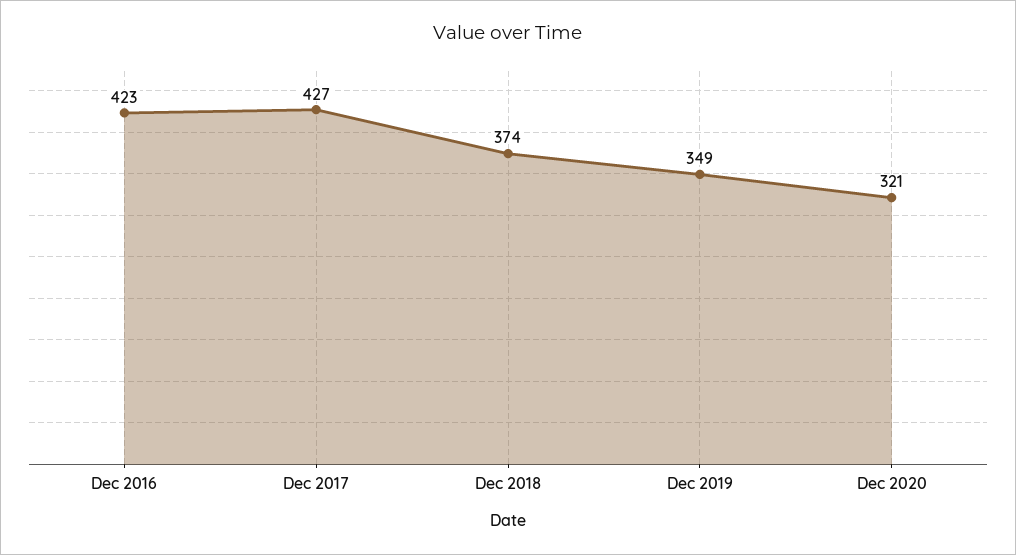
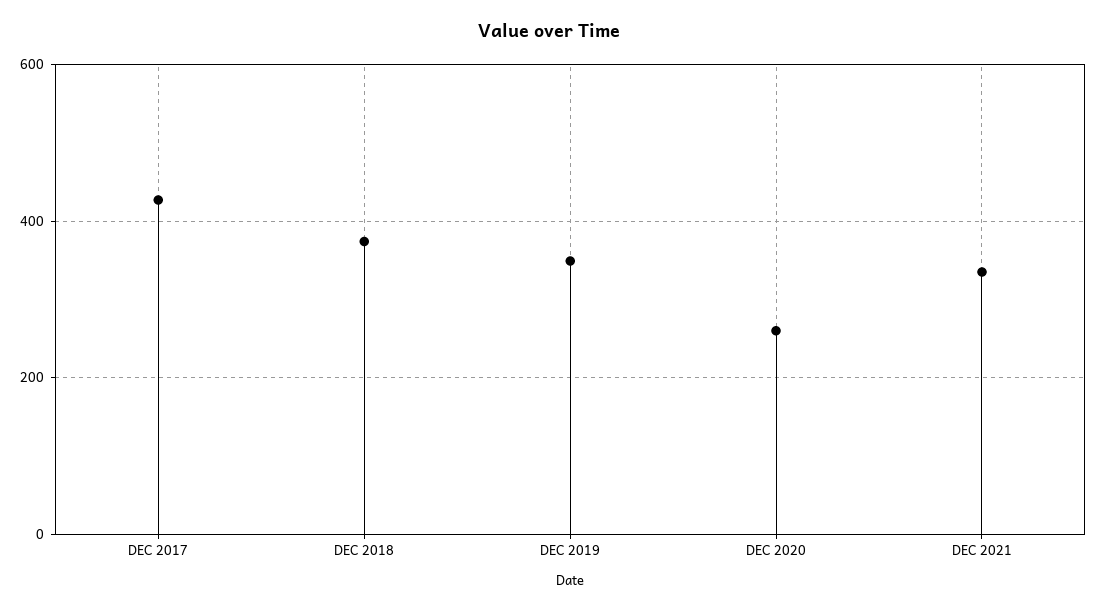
Dec 2016: 423 -> none
Dec 2020: 321 -> 260
DEC 2021: none -> 340

